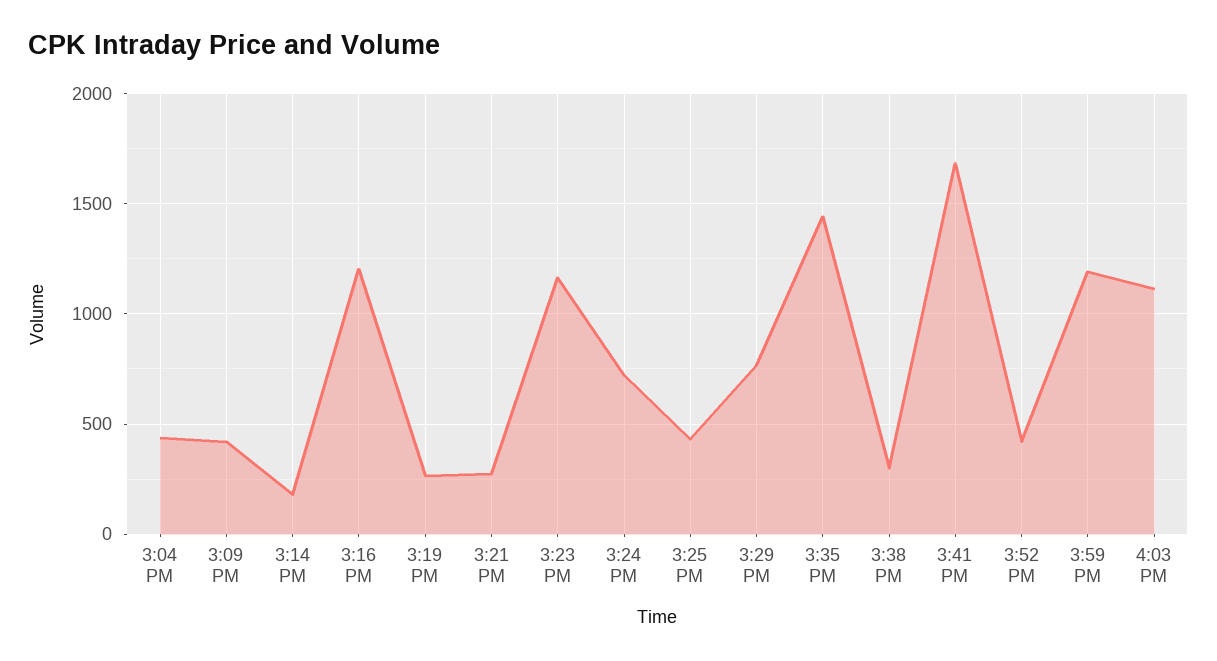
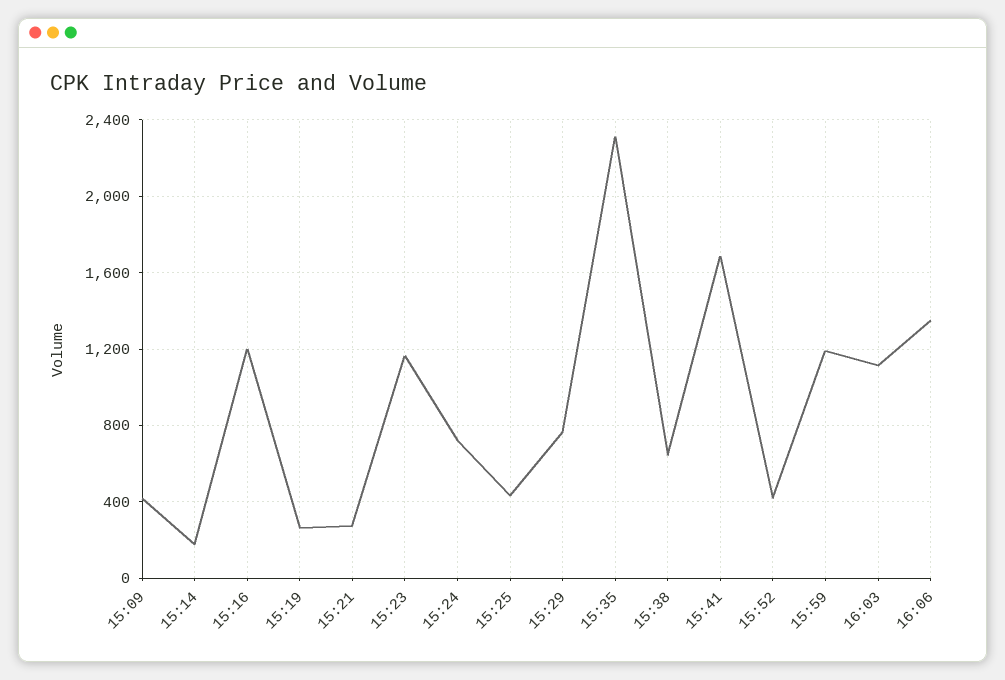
3:04 PM: 450 -> none
3:35 PM: 1450 -> 2300
3:38 PM: 300 -> 650
16:06: none -> 1350

